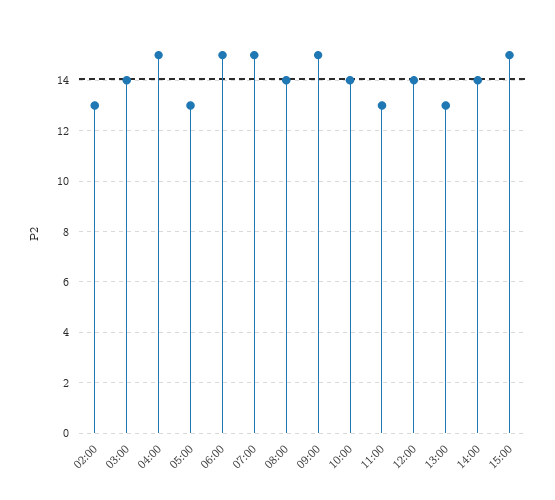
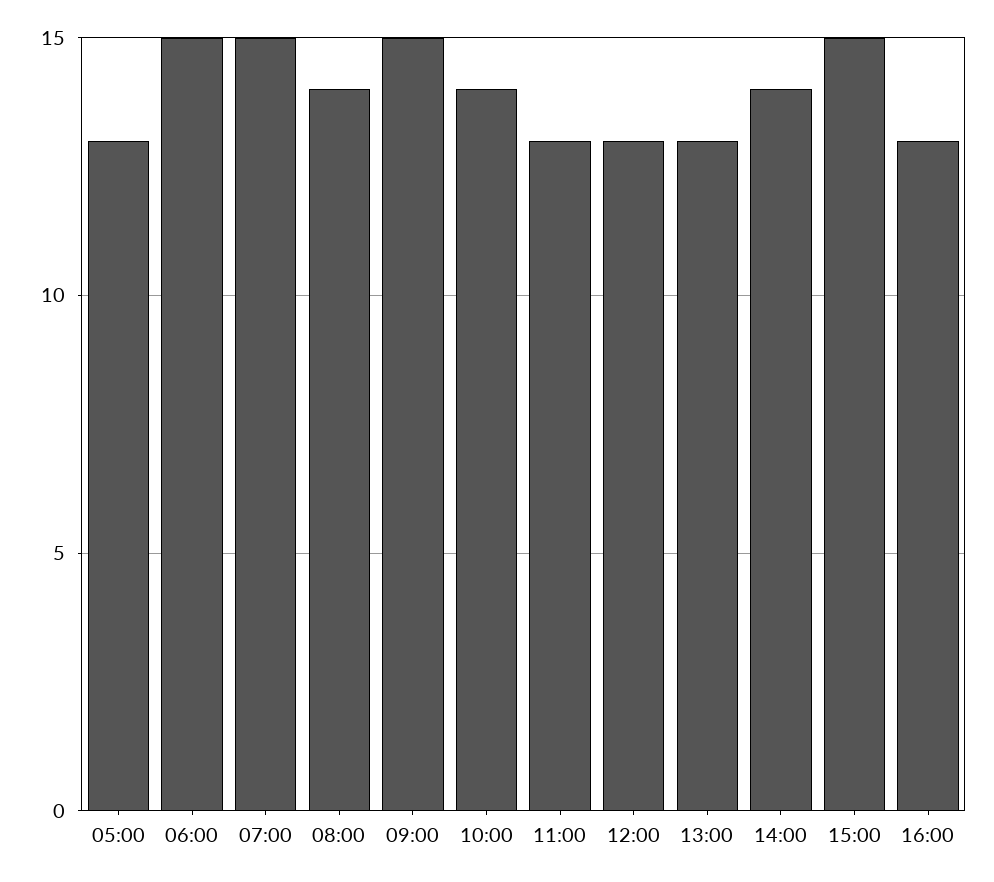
02:00: 13 -> none
03:00: 14 -> none
04:00: 15 -> none
12:00: 14 -> 13
16:00: none -> 13

